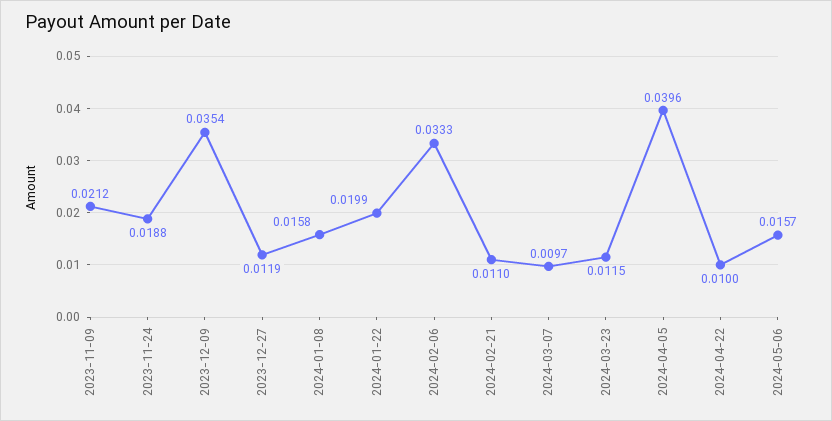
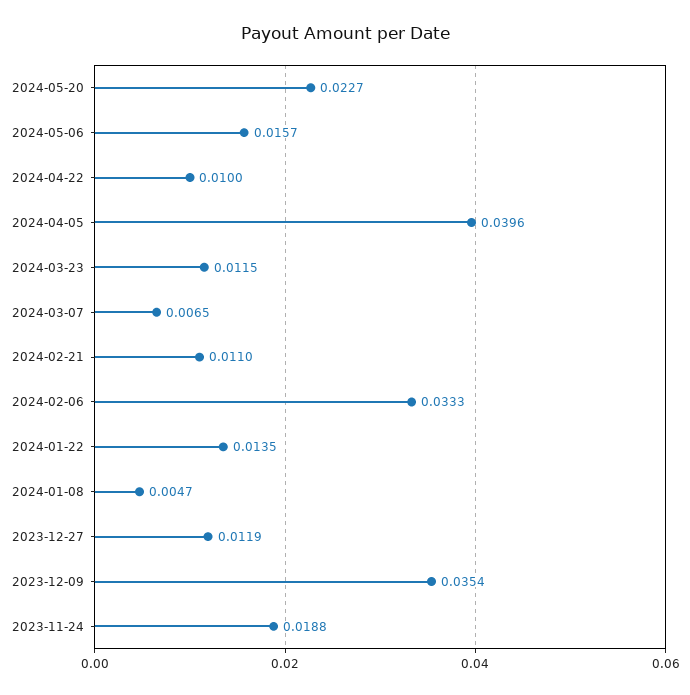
2023-11-09: 0.0212 -> none
2024-01-08: 0.0158 -> 0.0047
2024-01-22: 0.0199 -> 0.0135
2024-03-07: 0.0097 -> 0.0065
2024-05-20: none -> 0.0227

